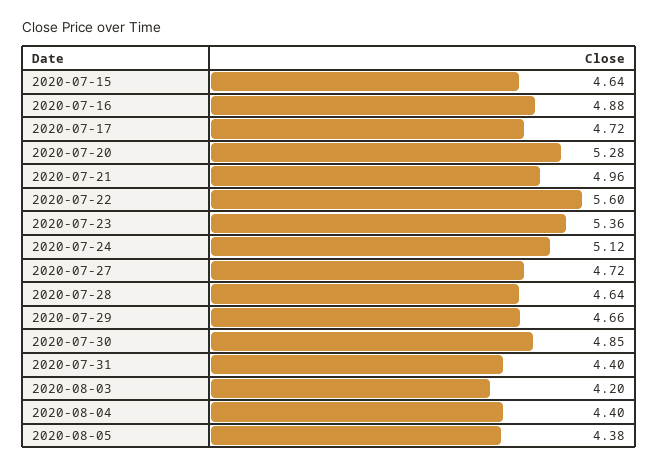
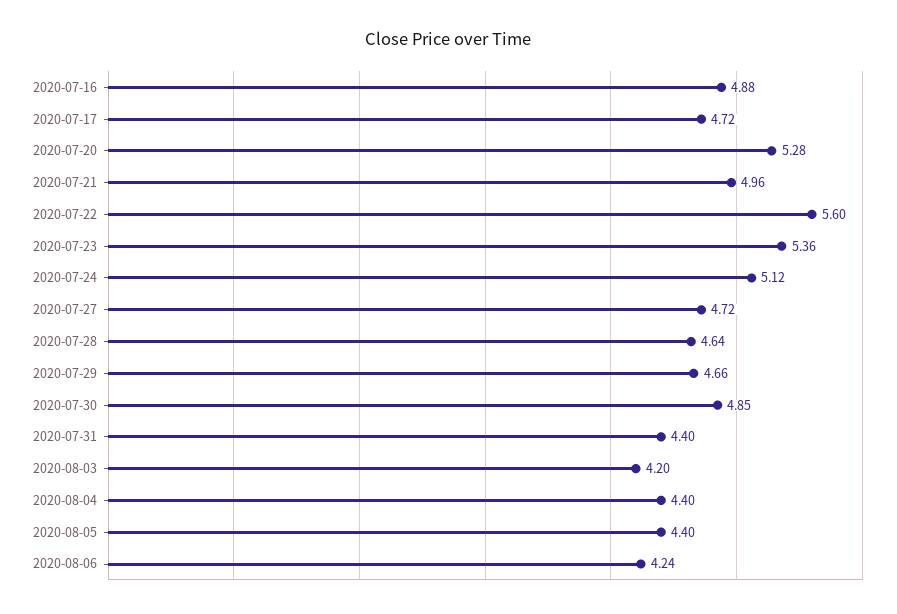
2020-07-15: 4.64 -> none
2020-08-05: 4.38 -> 4.4
2020-08-06: none -> 4.24

